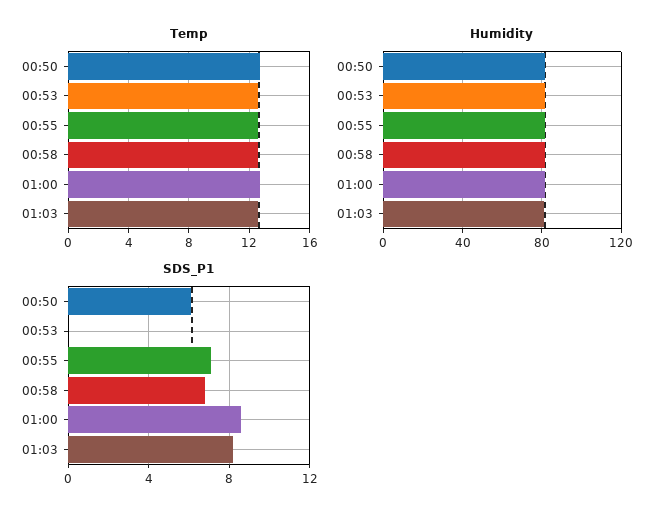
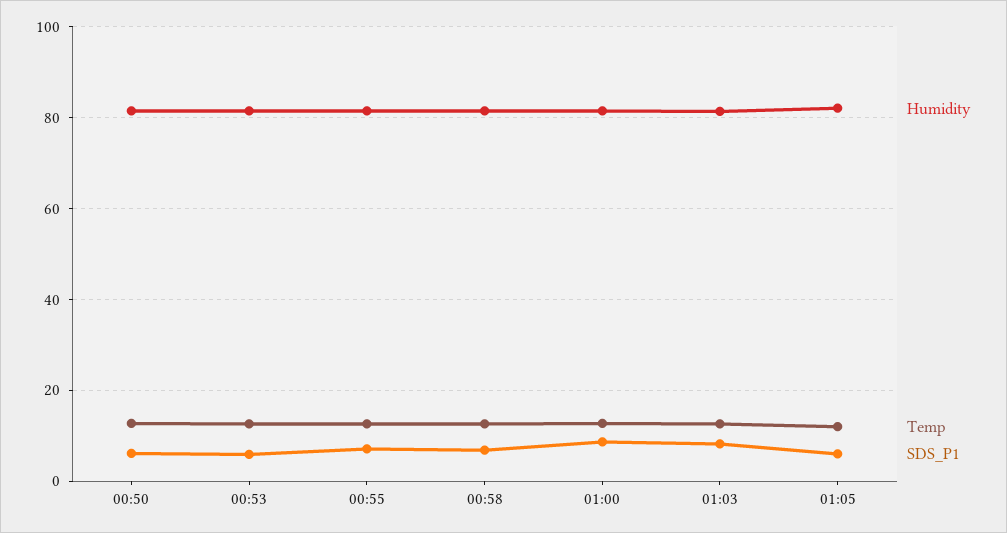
SDS_P1, 00:53: 0 -> 6
Humidity, 01:05: none -> 82
Temp, 01:05: none -> 12
SDS_P1, 01:05: none -> 6

